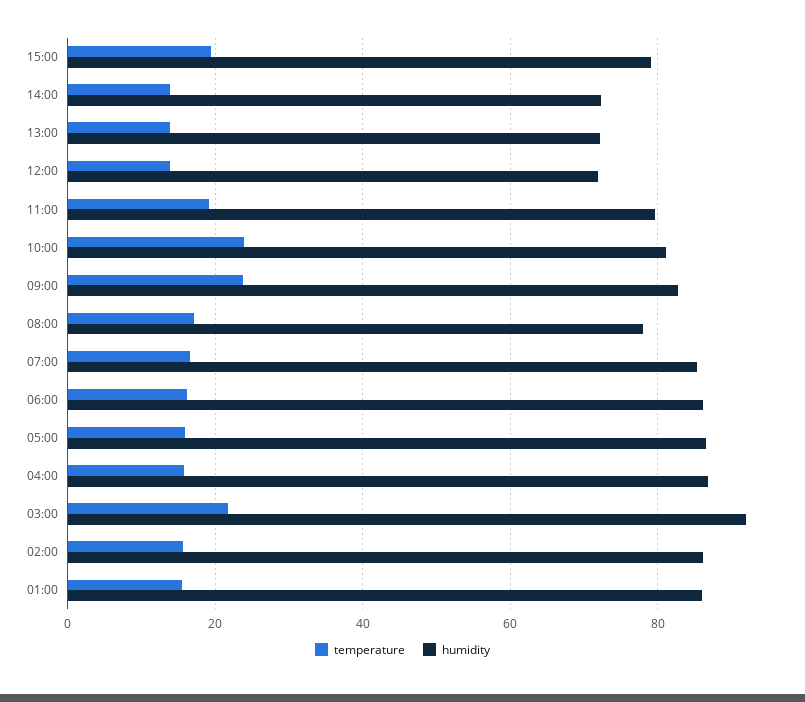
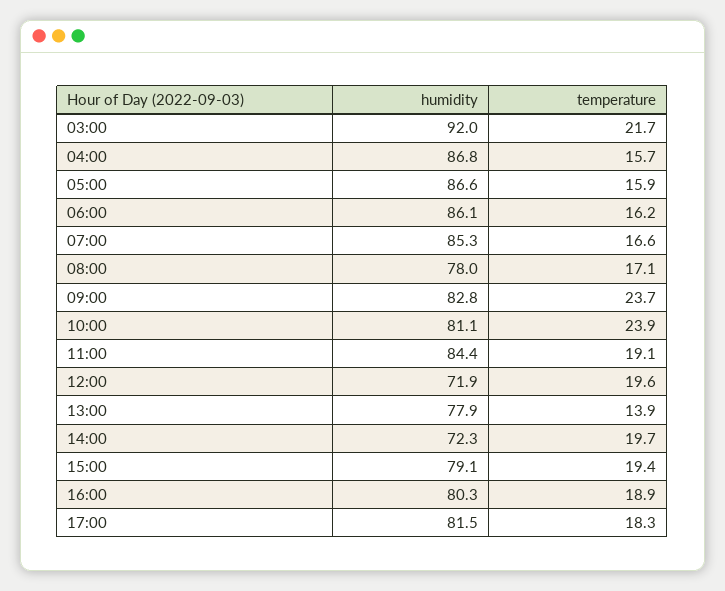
temperature, 14:00: 14 -> 19.7
humidity, 13:00: 72 -> 77.9
temperature, 12:00: 14 -> 19.6
humidity, 11:00: 80 -> 84.4
temperature, 02:00: 16 -> none
humidity, 02:00: 86 -> none
temperature, 01:00: 16 -> none
humidity, 01:00: 86 -> none
humidity, 16:00: none -> 80.3
temperature, 16:00: none -> 18.9
humidity, 17:00: none -> 81.5
temperature, 17:00: none -> 18.3

